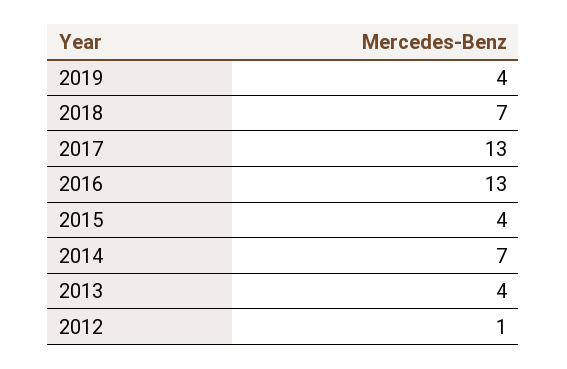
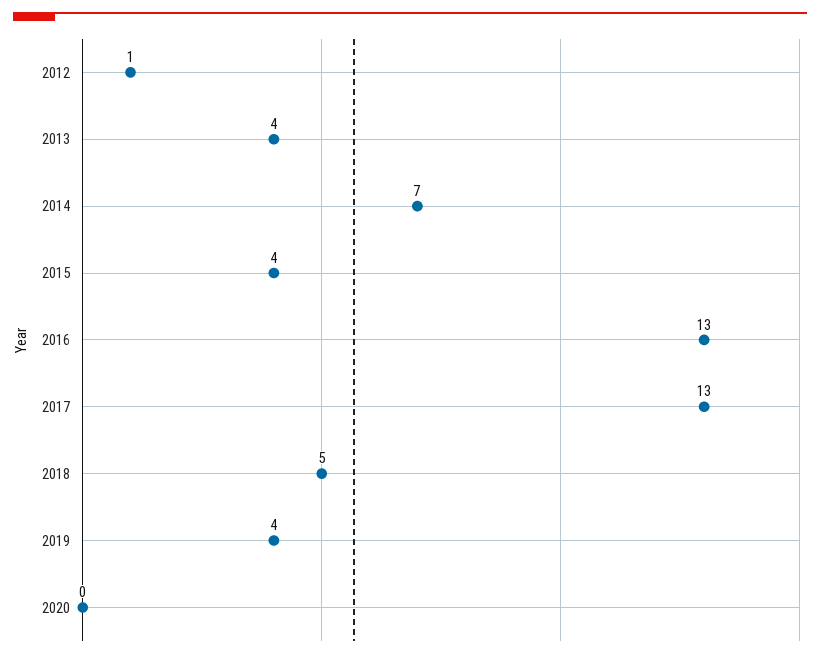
2018: 7 -> 5
2020: none -> 0

